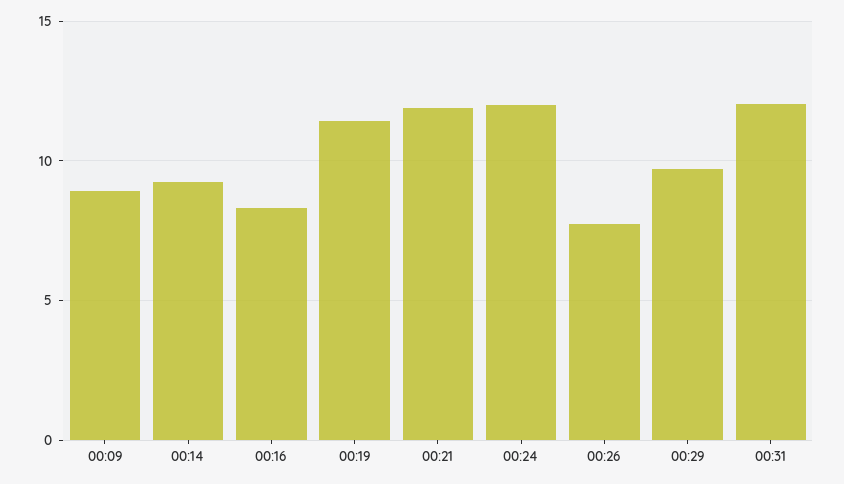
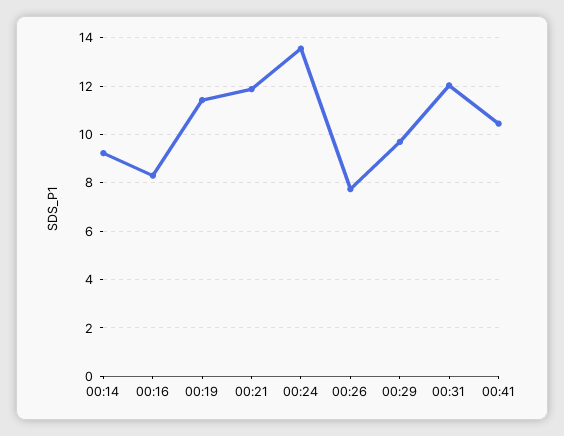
00:09: 9 -> none
00:24: 12 -> 13.5
00:41: none -> 10.5

